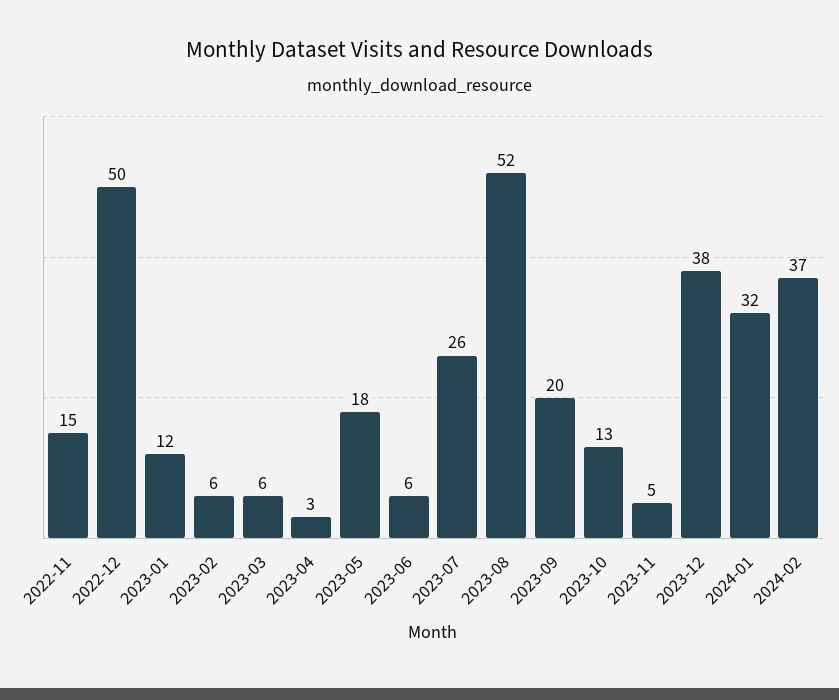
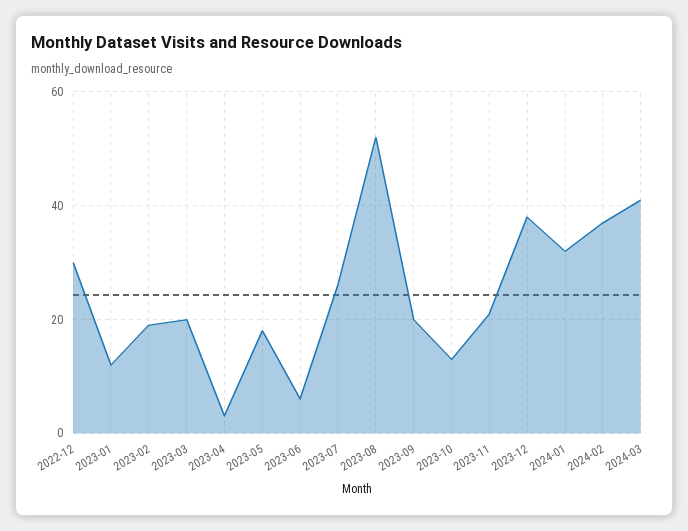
2022-11: 15 -> none
2022-12: 50 -> 30
2023-02: 6 -> 20
2023-03: 6 -> 20
2023-11: 5 -> 20
2024-03: none -> 40

